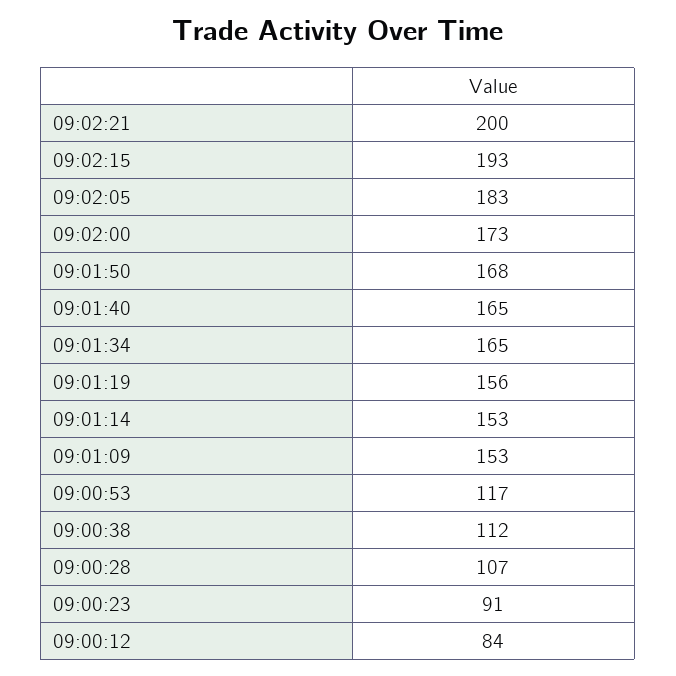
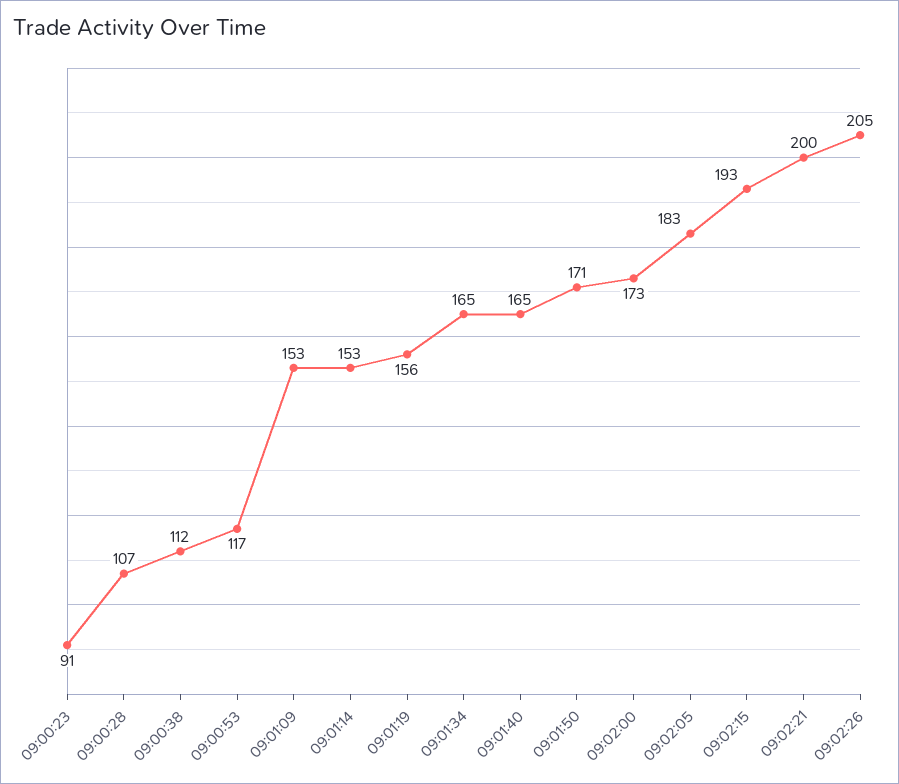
09:01:50: 168 -> 171
09:00:12: 84 -> none
09:02:26: none -> 205

